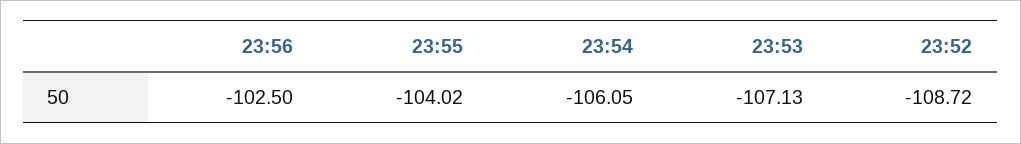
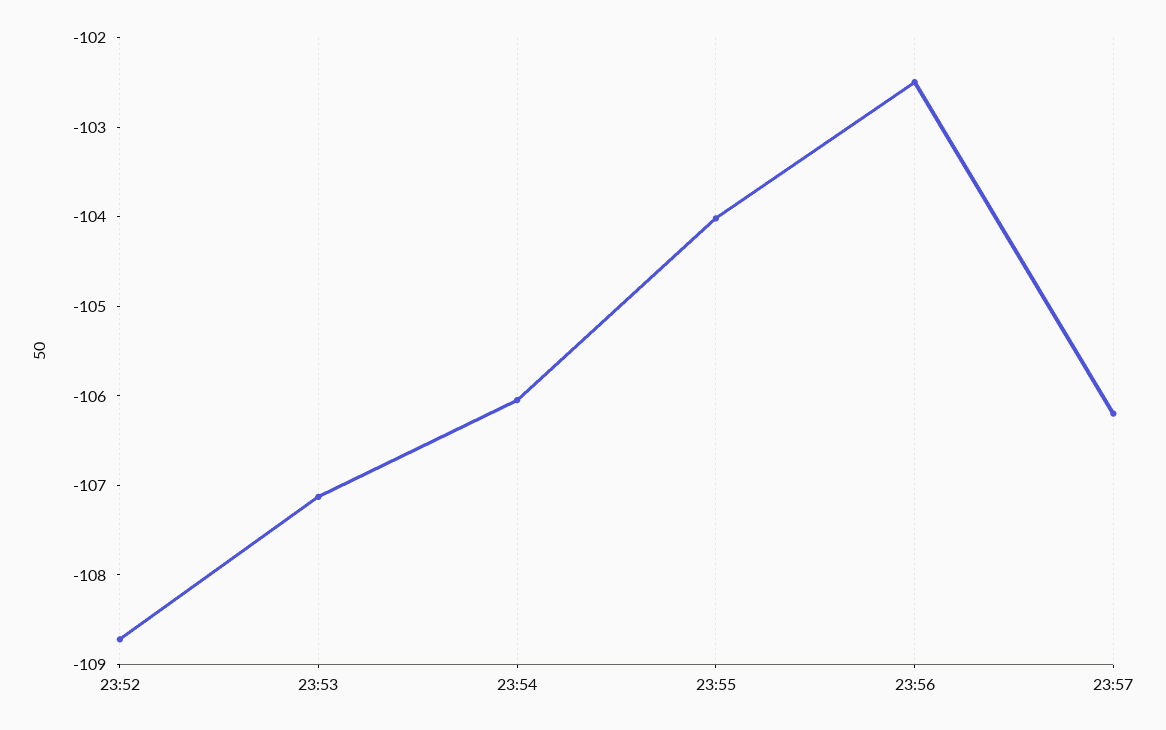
23:57: none -> -106.2

